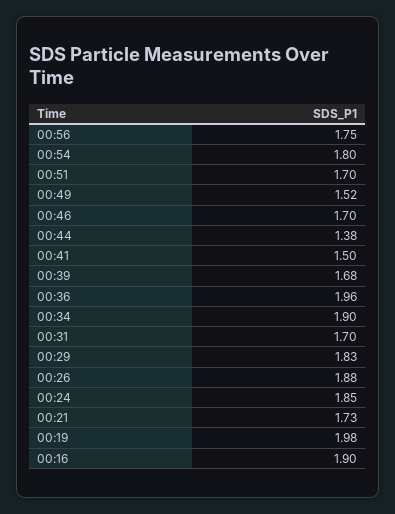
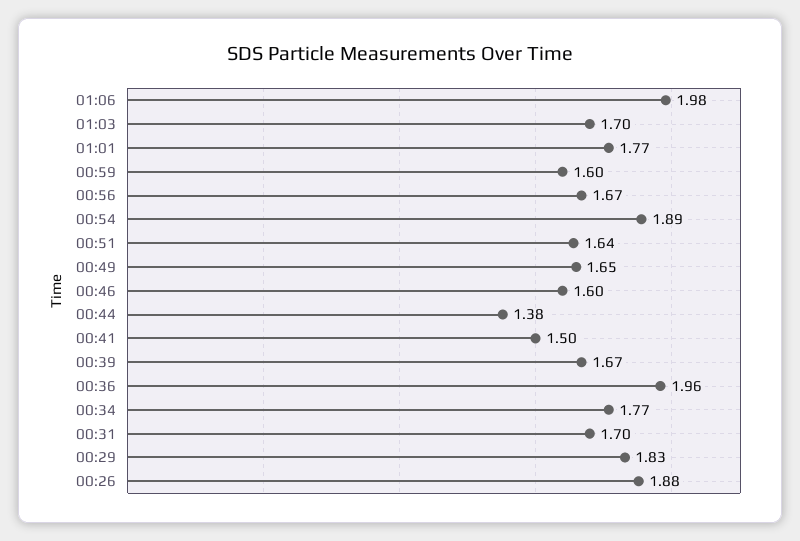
00:56: 1.75 -> 1.67
00:54: 1.8 -> 1.89
00:51: 1.7 -> 1.64
00:49: 1.52 -> 1.65
00:46: 1.7 -> 1.6
00:39: 1.68 -> 1.67
00:34: 1.9 -> 1.77
00:24: 1.85 -> none
00:21: 1.73 -> none
00:19: 1.98 -> none
00:16: 1.9 -> none
01:06: none -> 1.98
01:03: none -> 1.7
01:01: none -> 1.77
00:59: none -> 1.6

